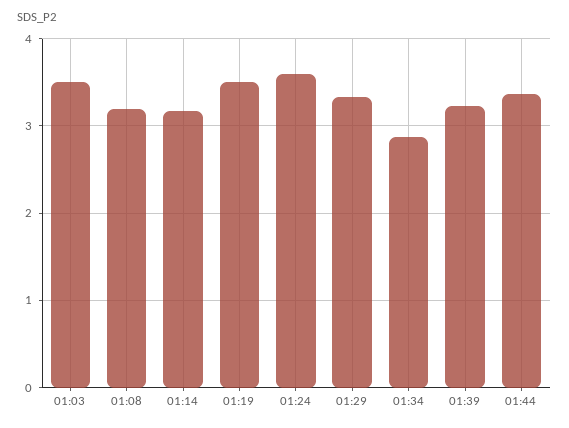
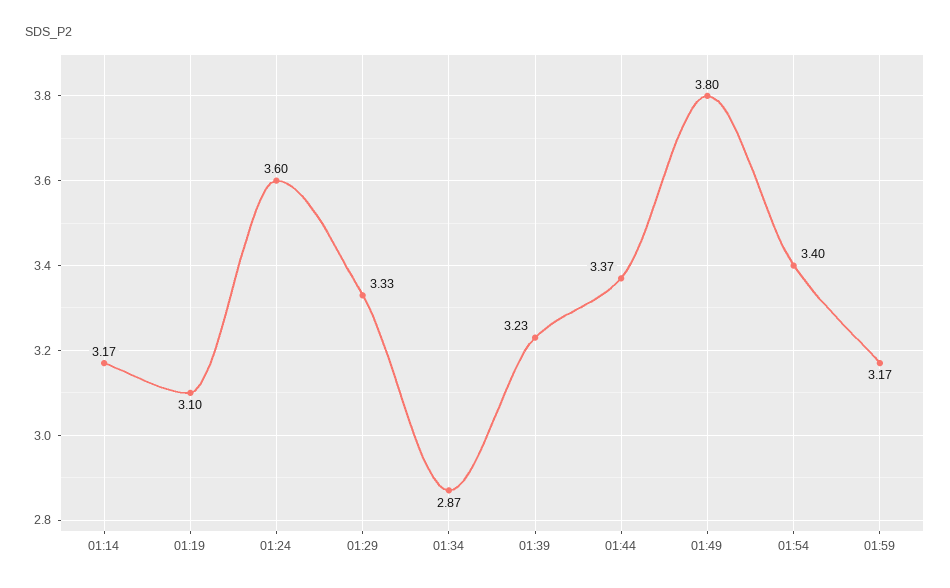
01:03: 3.5 -> none
01:08: 3.2 -> none
01:19: 3.5 -> 3.1
01:49: none -> 3.8
01:54: none -> 3.4
01:59: none -> 3.17

